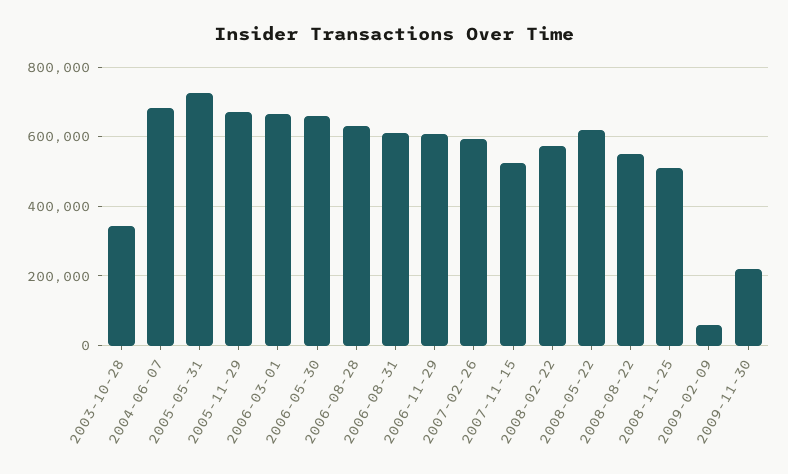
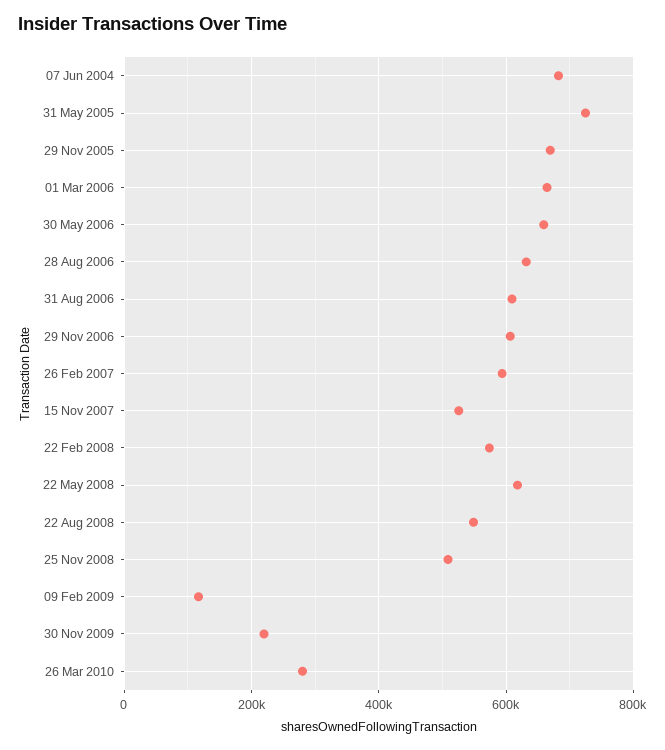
2003-10-28: 340000 -> none
2009-02-09: 60000 -> 120000
26 Mar 2010: none -> 280000

